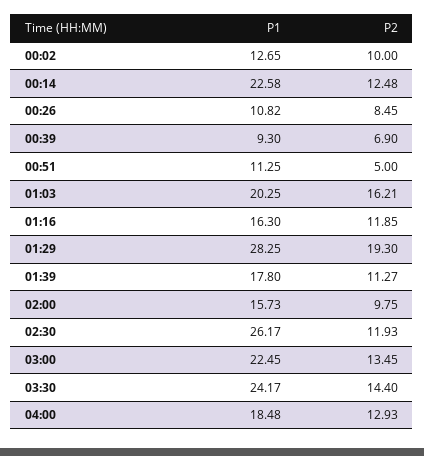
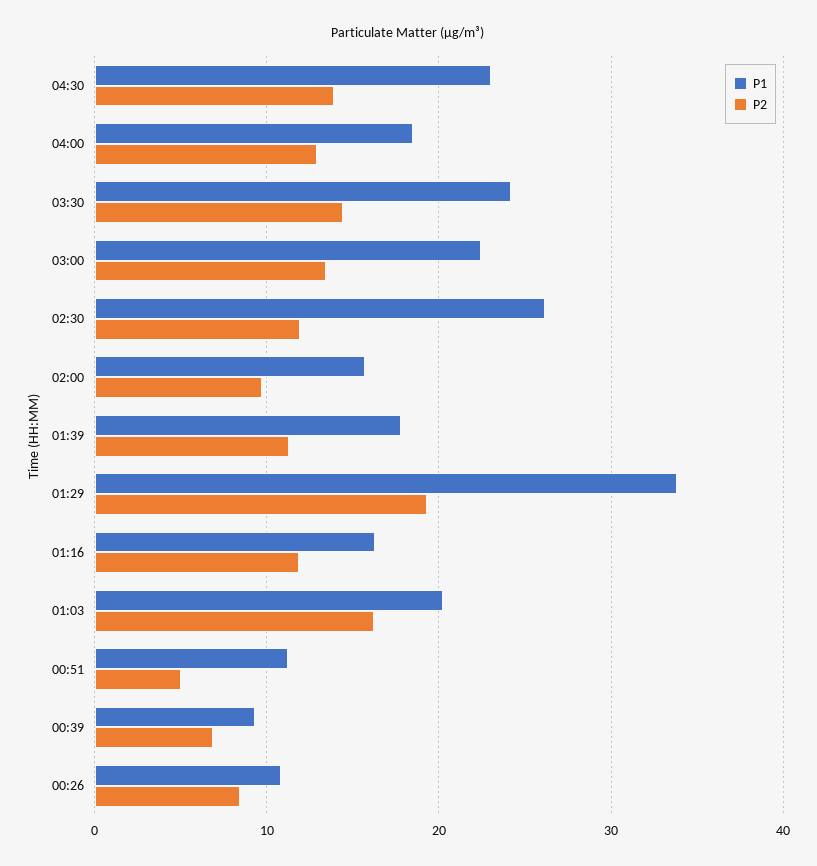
P1, 00:02: 12.65 -> none
P2, 00:02: 10 -> none
P1, 00:14: 22.58 -> none
P2, 00:14: 12.48 -> none
P1, 01:29: 28.25 -> 34
P1, 04:30: none -> 23
P2, 04:30: none -> 14

